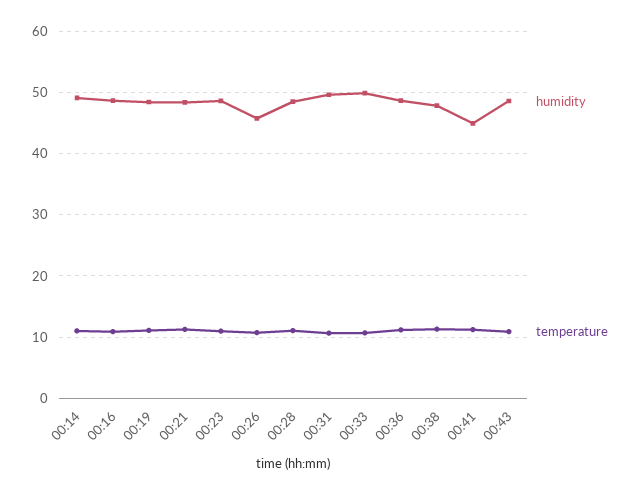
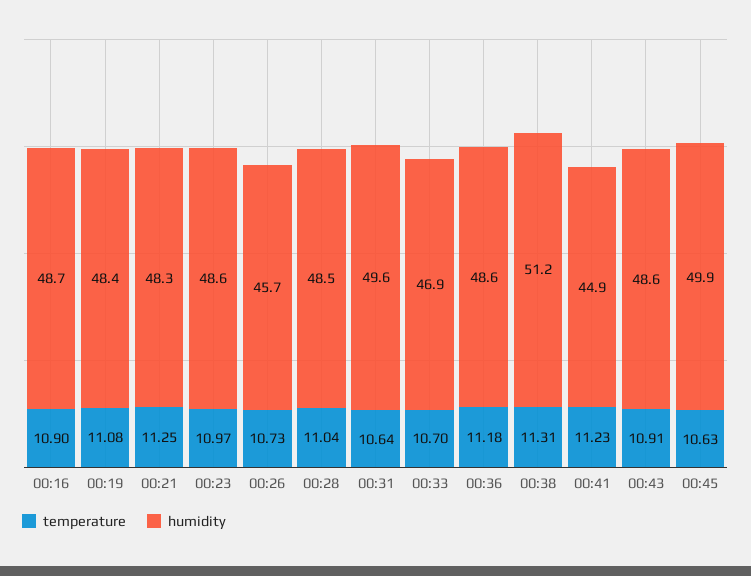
humidity, 00:14: 49 -> none
temperature, 00:14: 11 -> none
humidity, 00:33: 50 -> 46.9
humidity, 00:38: 48 -> 51.2
temperature, 00:45: none -> 10.63
humidity, 00:45: none -> 49.9

